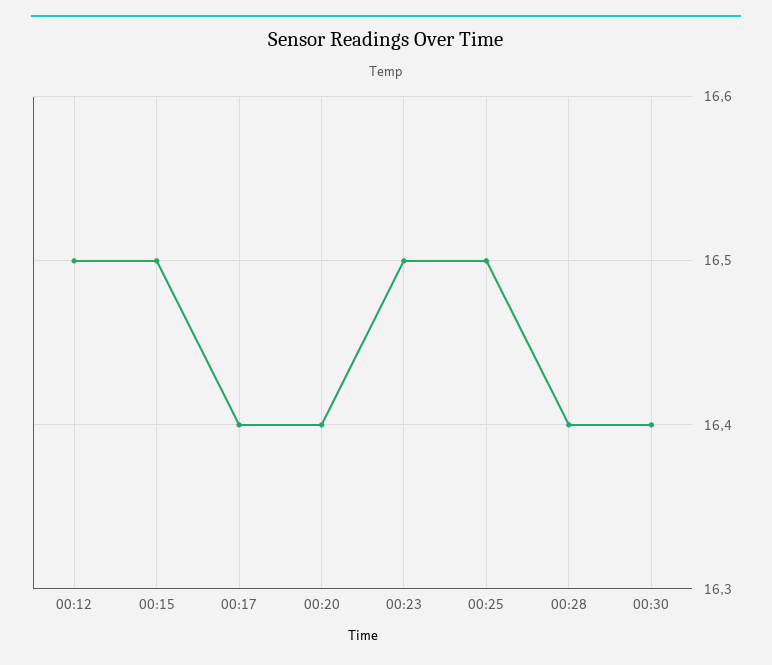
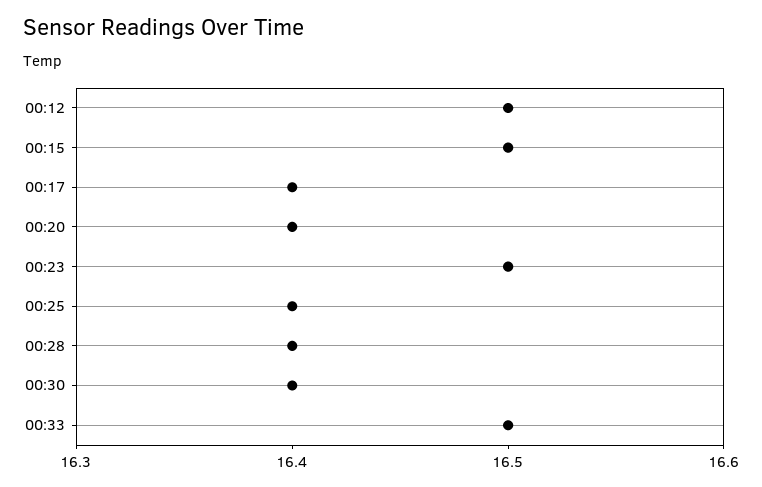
00:25: 16.5 -> 16.4
00:33: none -> 16.5

